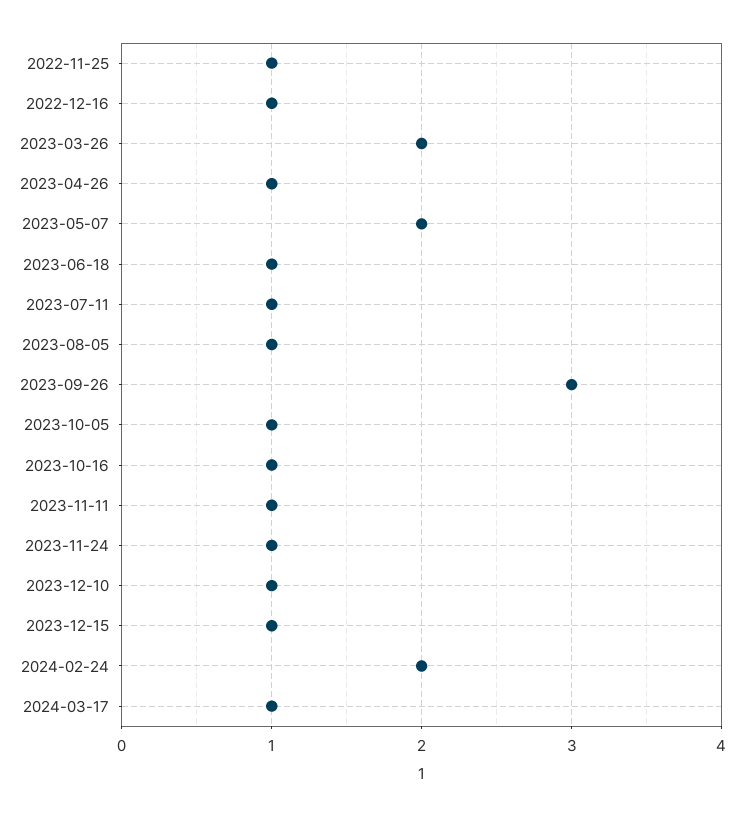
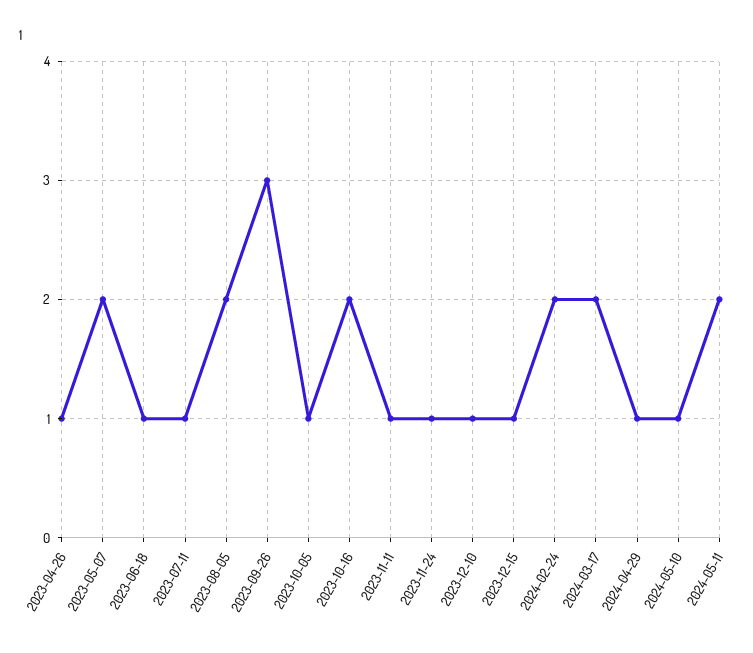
2022-11-25: 1 -> none
2022-12-16: 1 -> none
2023-03-26: 2 -> none
2023-08-05: 1 -> 2
2023-10-16: 1 -> 2
2024-03-17: 1 -> 2
2024-04-29: none -> 1
2024-05-10: none -> 1
2024-05-11: none -> 2

